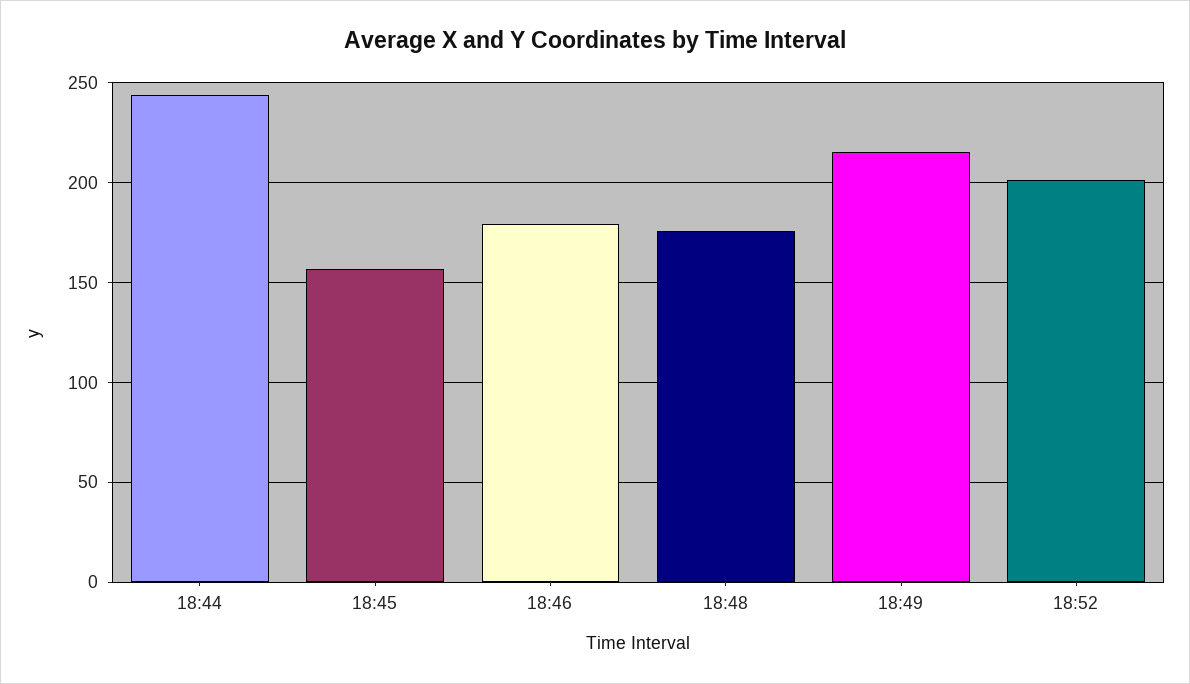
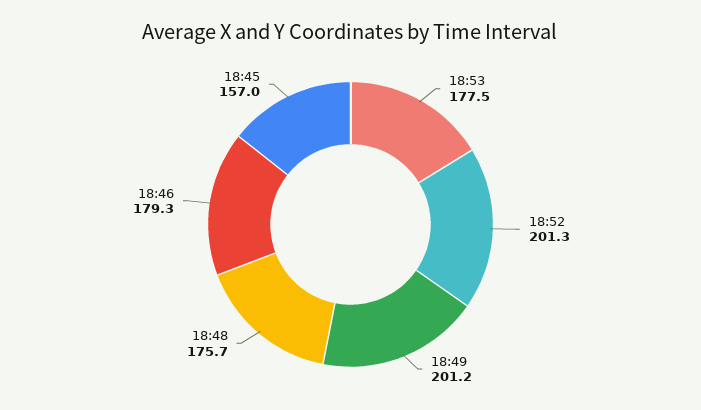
18:44: 245 -> none
18:49: 215 -> 201.2
18:53: none -> 177.5

